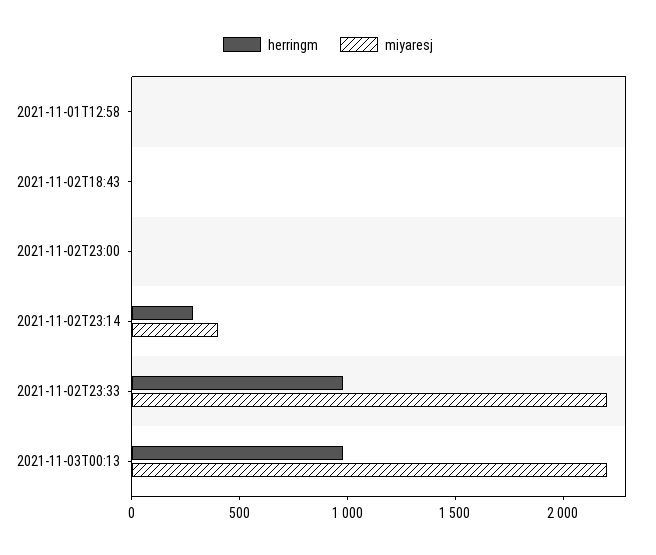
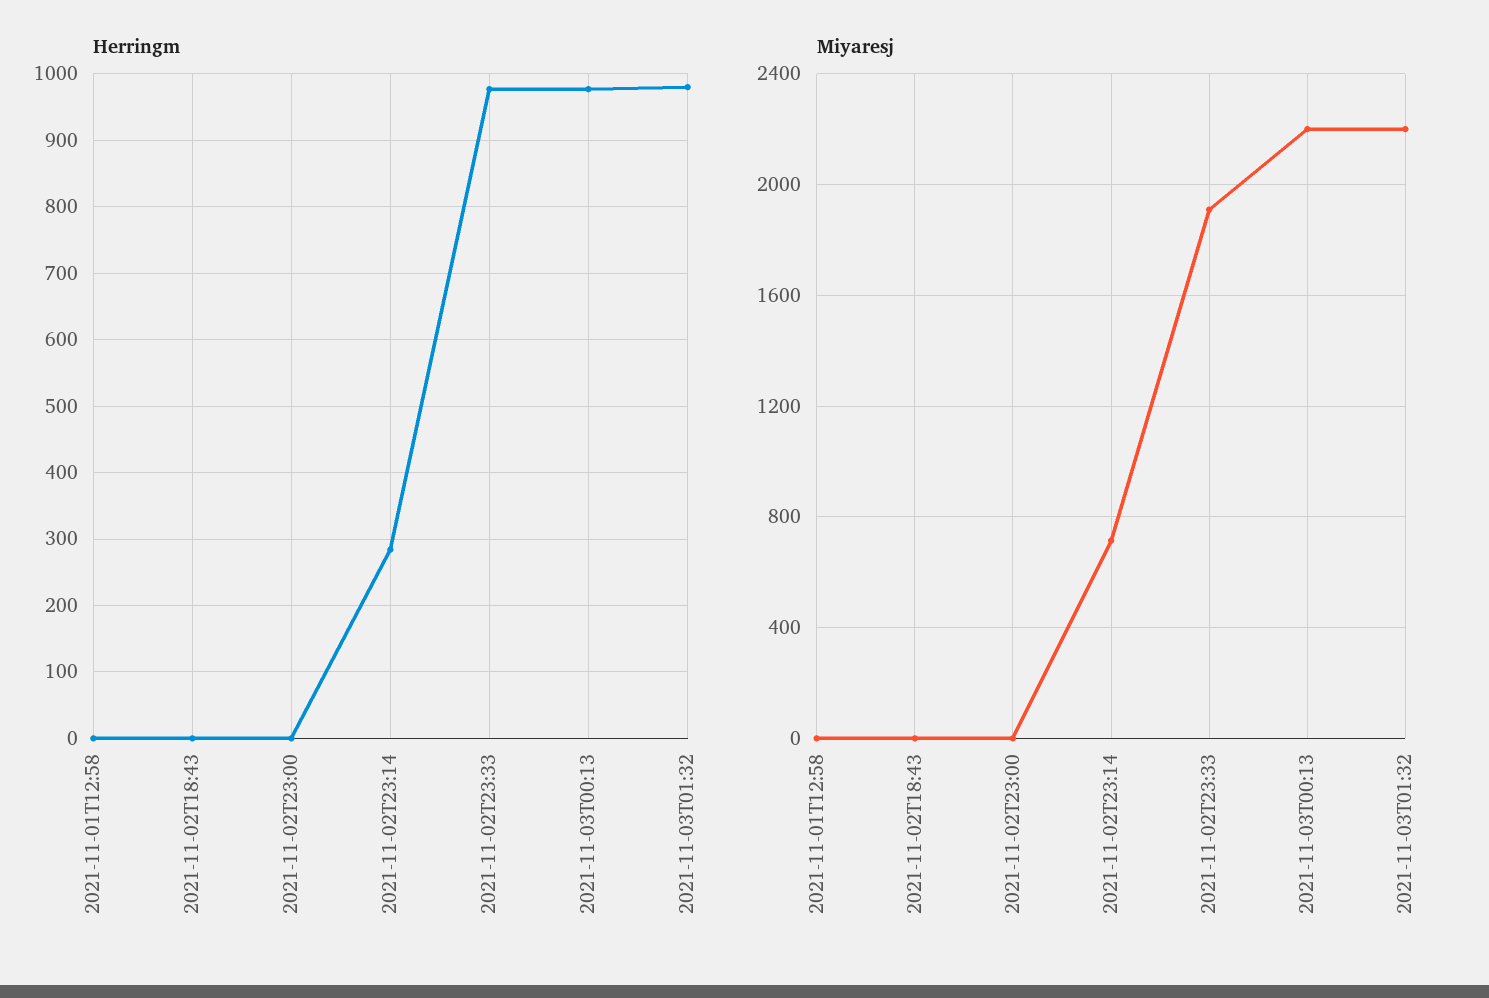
miyaresj, 2021-11-02T23:14: 400 -> 700
miyaresj, 2021-11-02T23:33: 2200 -> 1900
herringm, 2021-11-03T01:32: none -> 980
miyaresj, 2021-11-03T01:32: none -> 2200

